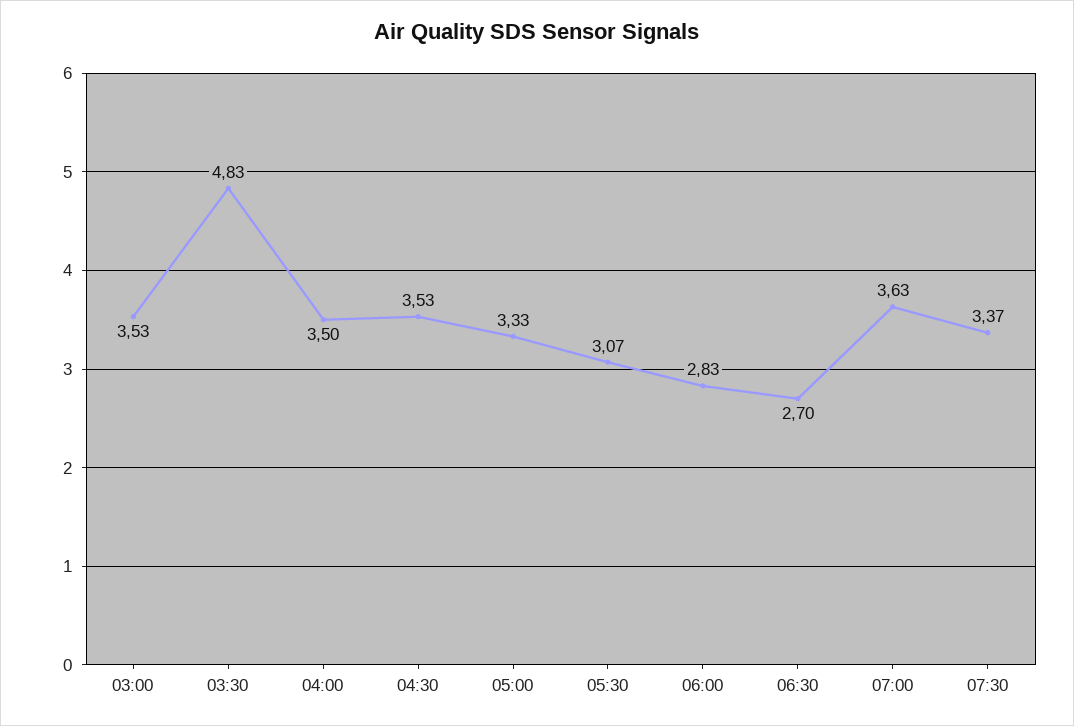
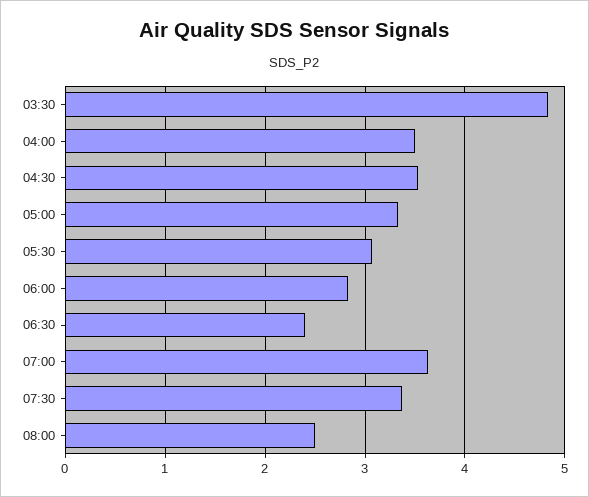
03:00: 3.53 -> none
06:30: 2.7 -> 2.4
08:00: none -> 2.5

